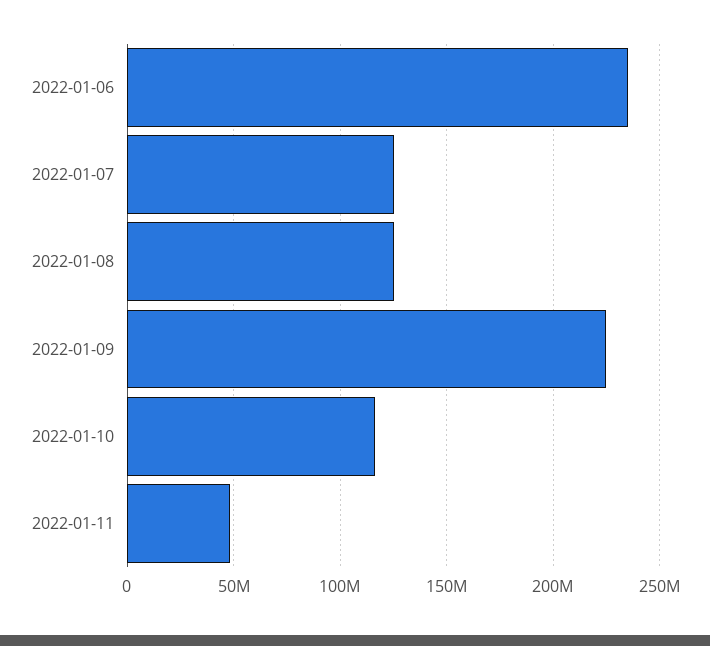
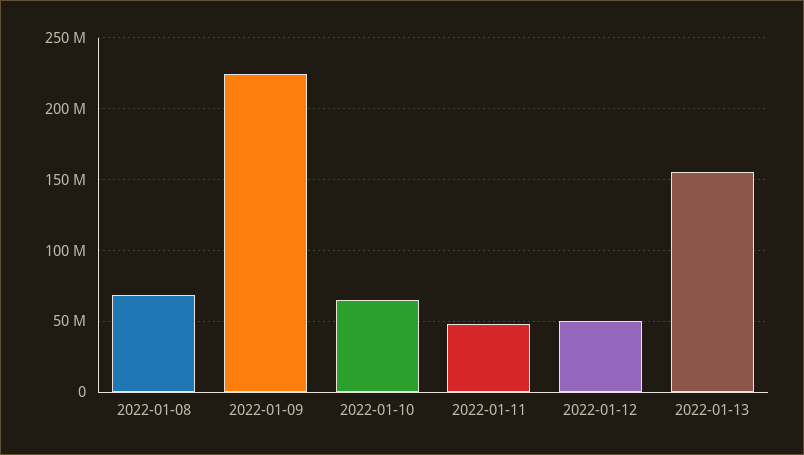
2022-01-06: 235000000 -> none
2022-01-07: 125000000 -> none
2022-01-08: 125000000 -> 70000000
2022-01-10: 115000000 -> 65000000
2022-01-12: none -> 50000000
2022-01-13: none -> 155000000

